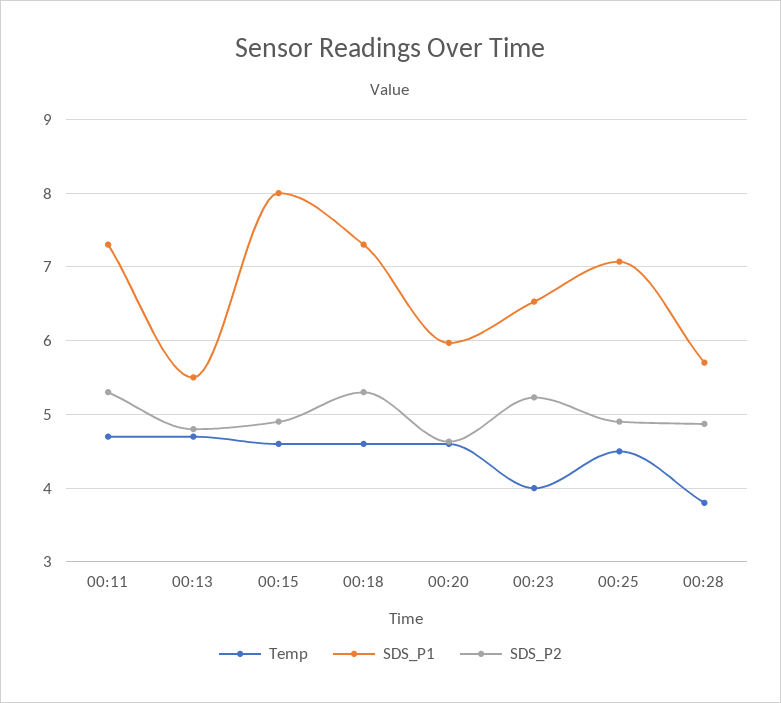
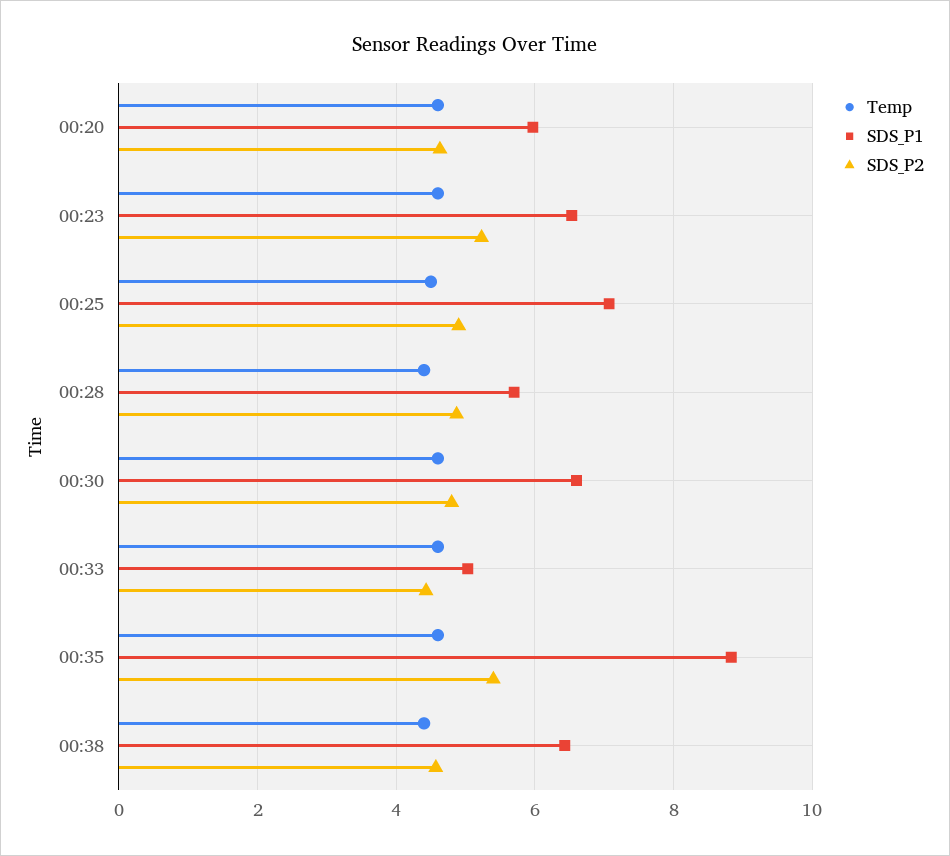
Temp, 00:11: 4.7 -> none
SDS_P1, 00:11: 7.3 -> none
SDS_P2, 00:11: 5.3 -> none
Temp, 00:13: 4.7 -> none
SDS_P1, 00:13: 5.5 -> none
SDS_P2, 00:13: 4.8 -> none
Temp, 00:15: 4.6 -> none
SDS_P1, 00:15: 8 -> none
SDS_P2, 00:15: 4.9 -> none
Temp, 00:18: 4.6 -> none
SDS_P1, 00:18: 7.3 -> none
SDS_P2, 00:18: 5.3 -> none
Temp, 00:23: 4 -> 4.6
Temp, 00:28: 3.8 -> 4.4
Temp, 00:30: none -> 4.6
SDS_P1, 00:30: none -> 6.6
SDS_P2, 00:30: none -> 4.8
Temp, 00:33: none -> 4.6
SDS_P1, 00:33: none -> 5
SDS_P2, 00:33: none -> 4.4
Temp, 00:35: none -> 4.6
SDS_P1, 00:35: none -> 8.8
SDS_P2, 00:35: none -> 5.4
Temp, 00:38: none -> 4.4
SDS_P1, 00:38: none -> 6.4
SDS_P2, 00:38: none -> 4.6

